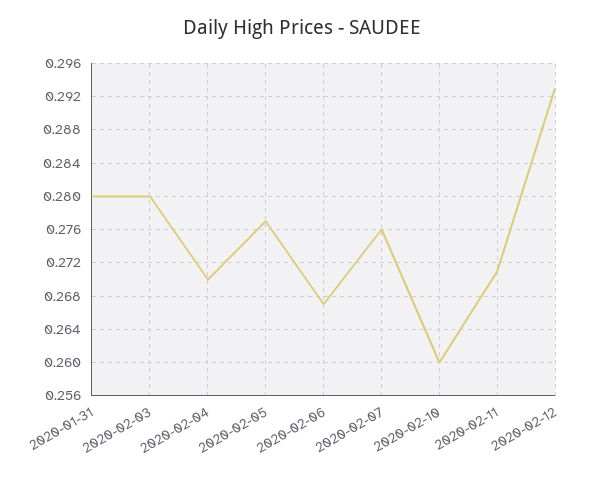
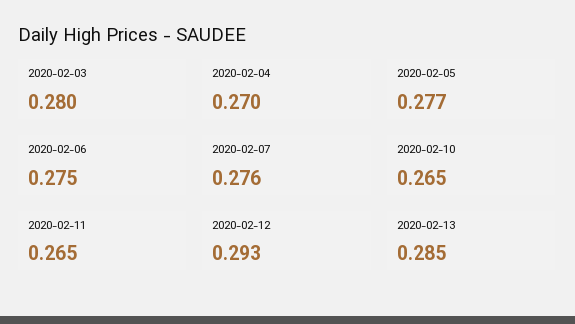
2020-01-31: 0.28 -> none
2020-02-06: 0.267 -> 0.275
2020-02-10: 0.26 -> 0.265
2020-02-11: 0.271 -> 0.265
2020-02-13: none -> 0.285

